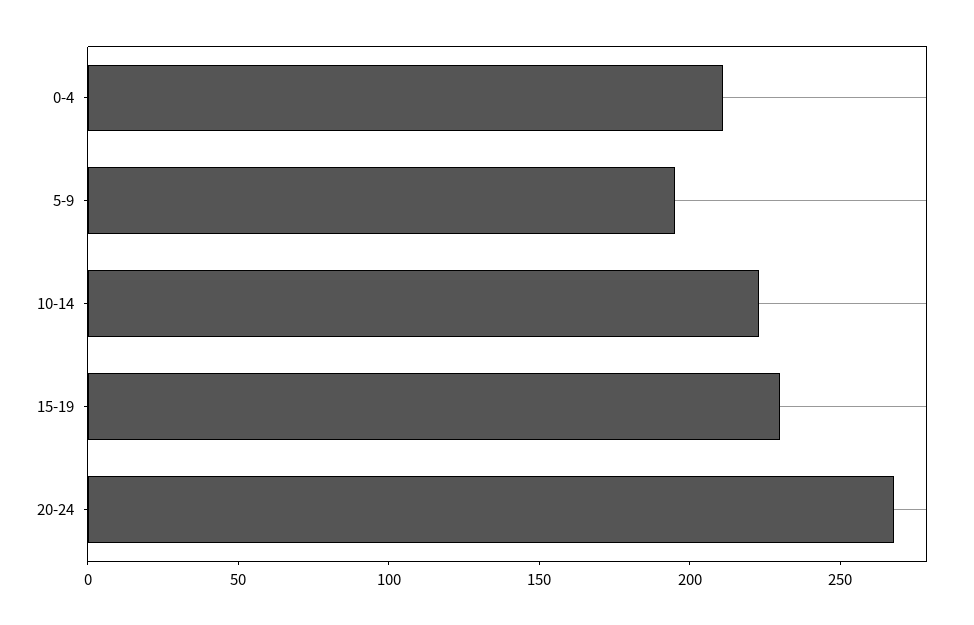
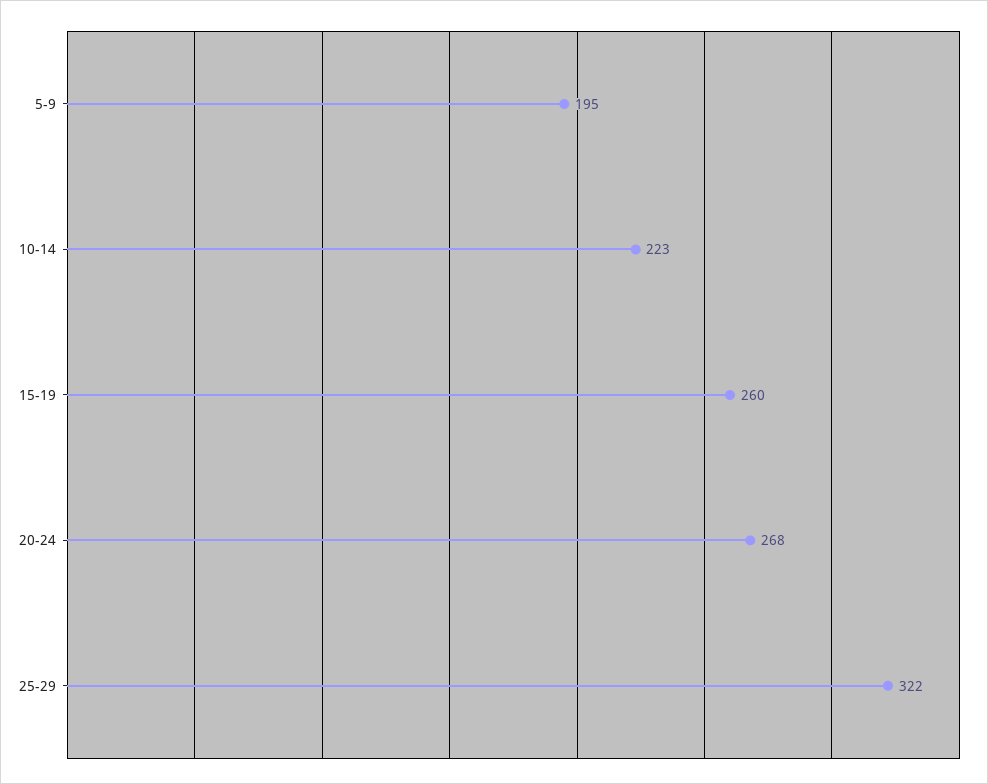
0-4: 210 -> none
15-19: 230 -> 260
25-29: none -> 322

